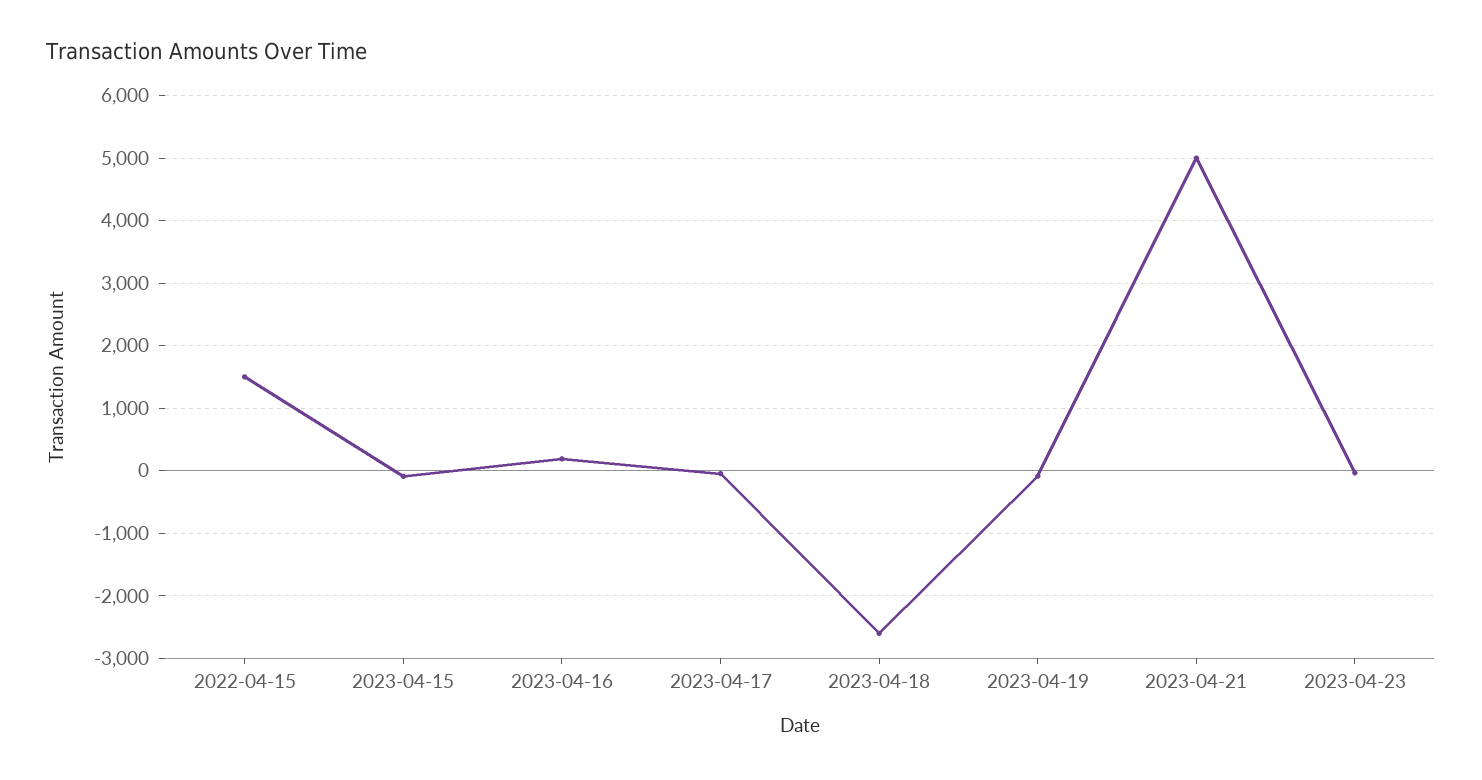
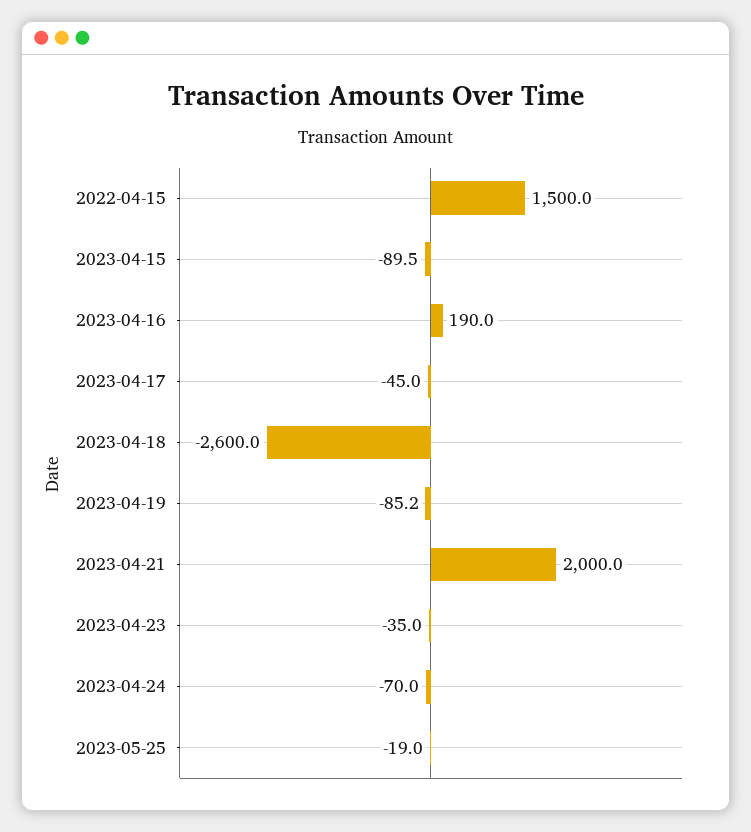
2023-04-21: 5000 -> 2000
2023-04-24: none -> -70
2023-05-25: none -> -19

